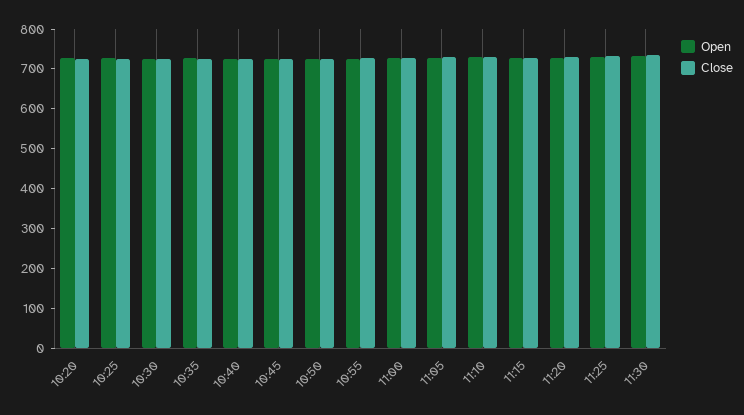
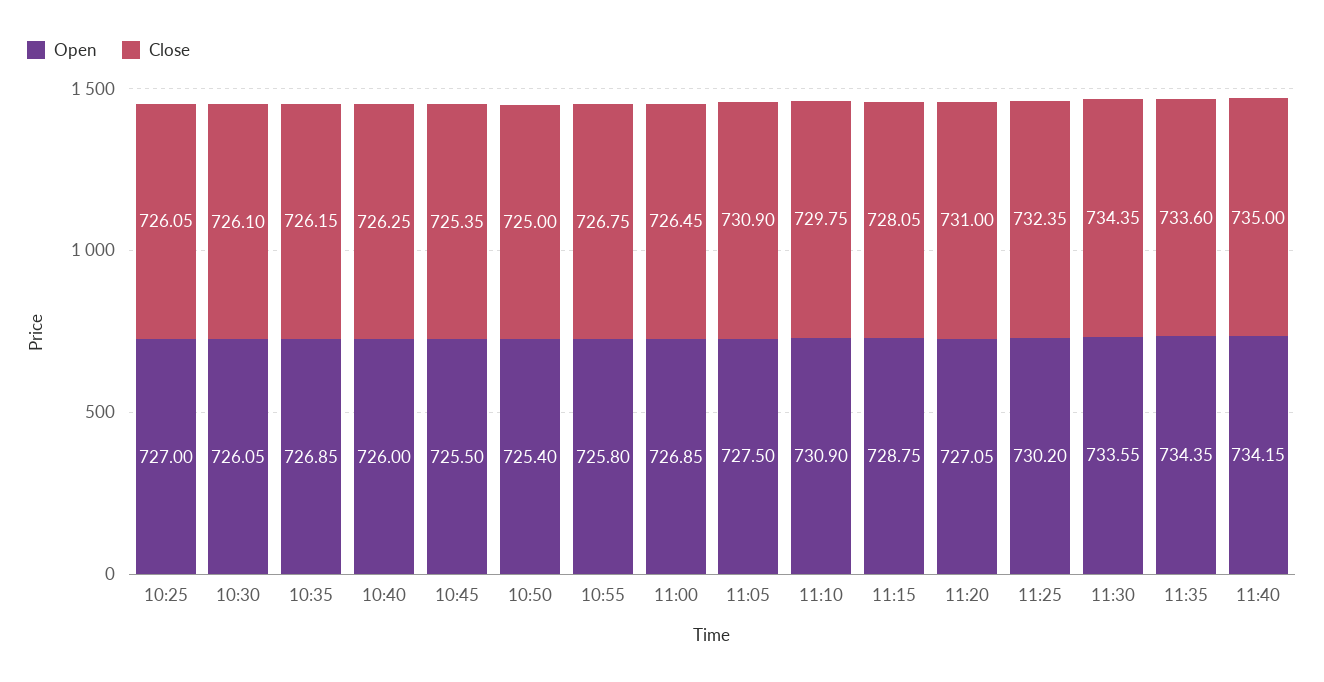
Open, 10:20: 725 -> none
Close, 10:20: 725 -> none
Open, 11:35: none -> 734.35
Close, 11:35: none -> 733.6
Open, 11:40: none -> 734.15
Close, 11:40: none -> 735

